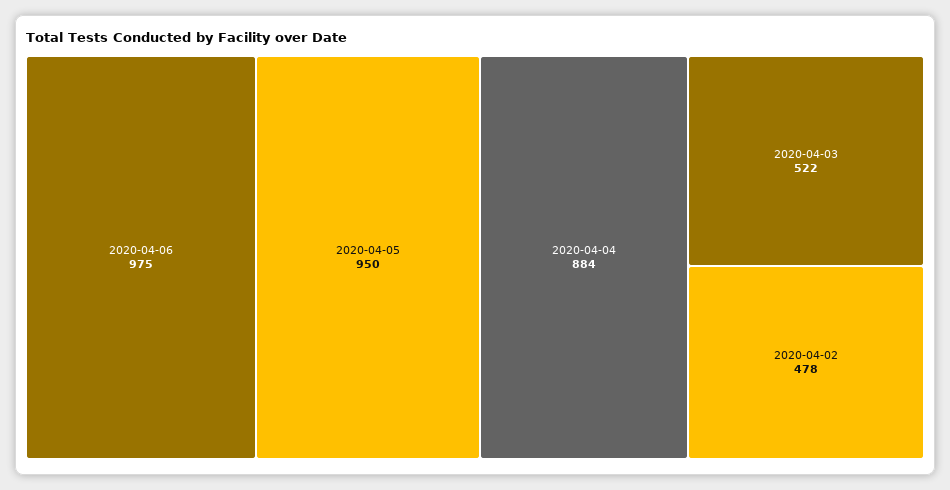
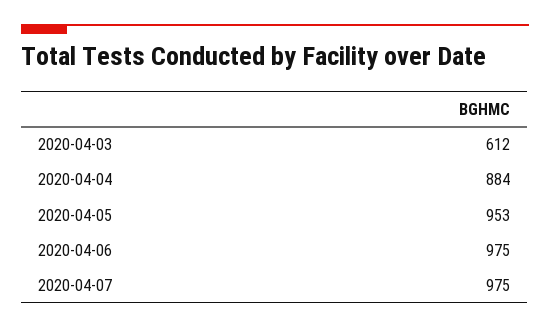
2020-04-05: 950 -> 953
2020-04-03: 522 -> 612
2020-04-02: 478 -> none
2020-04-07: none -> 975

